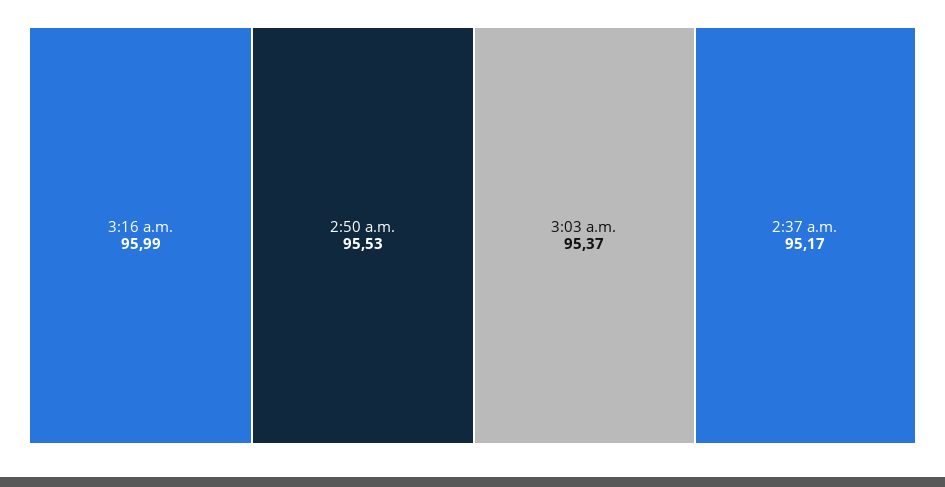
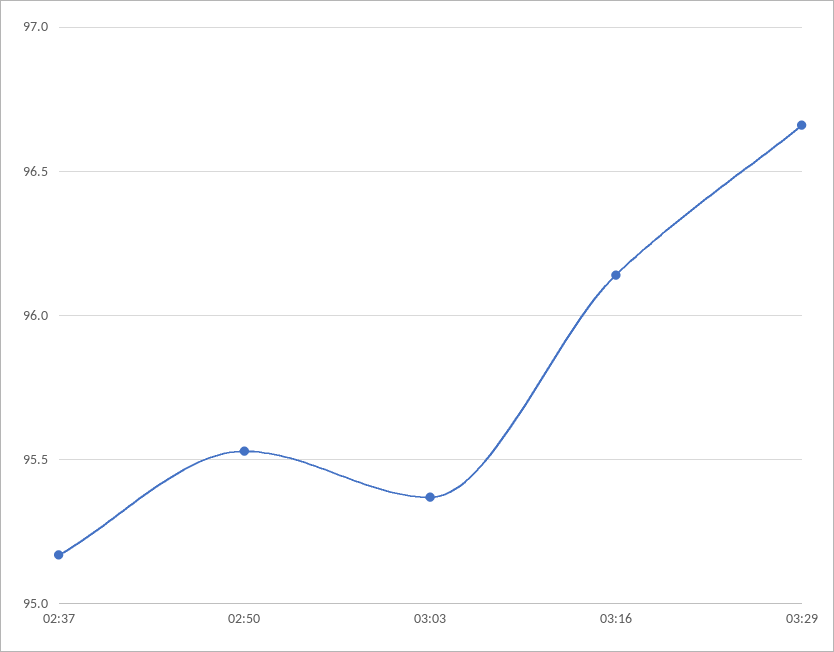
3:16 a.m.: 95.99 -> 96.15
03:29: none -> 96.65

